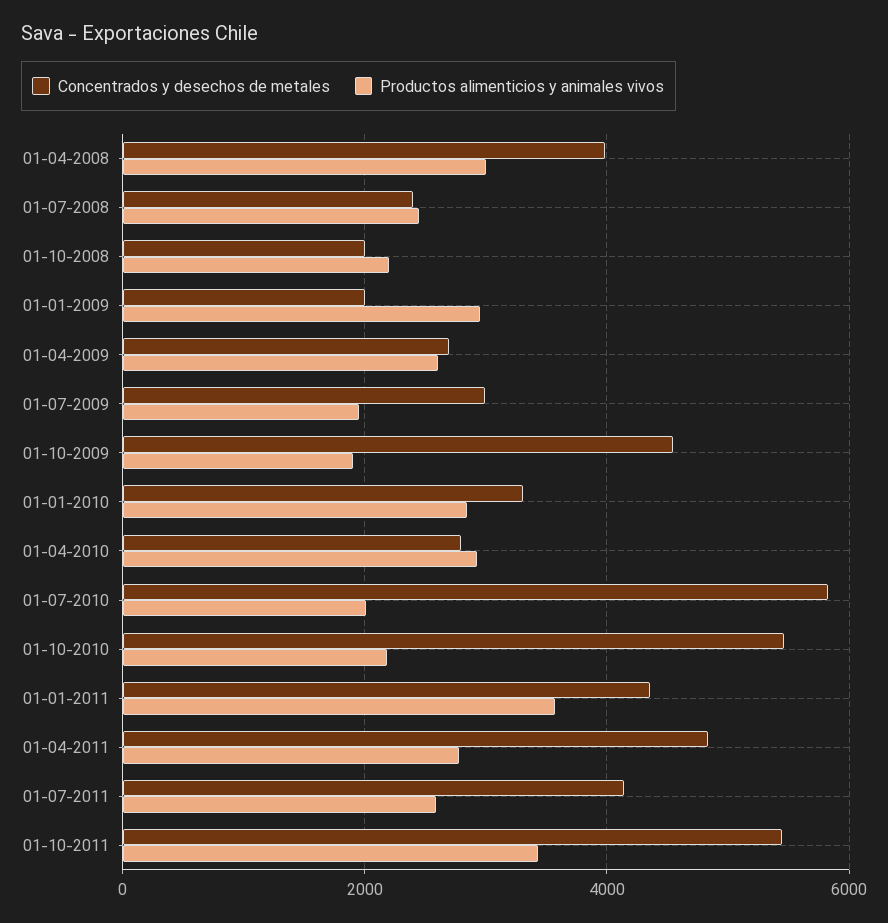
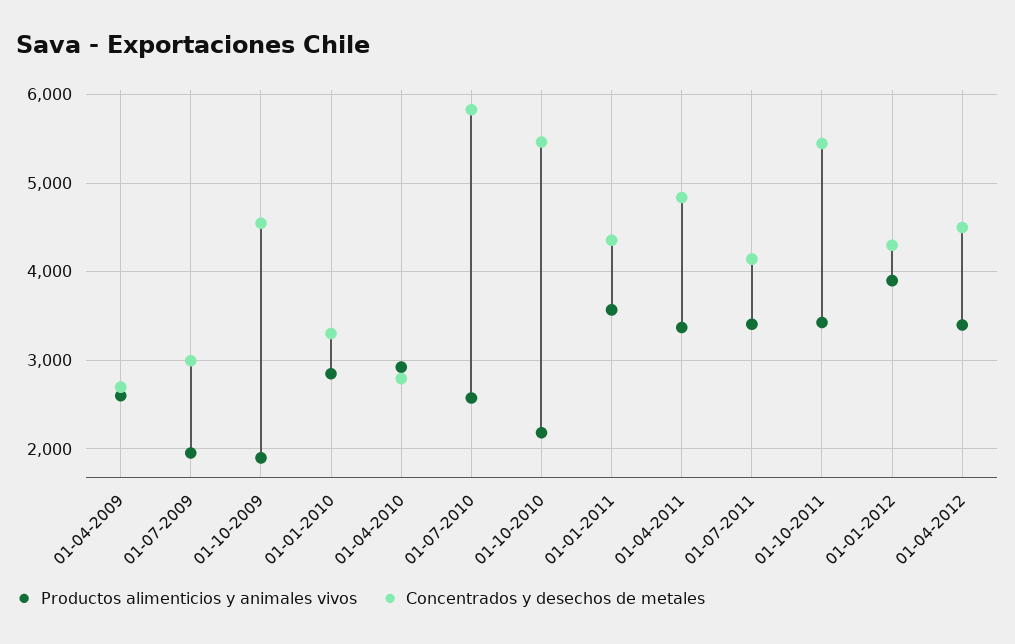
Concentrados y desechos de metales, 01-04-2008: 4000 -> none
Productos alimenticios y animales vivos, 01-04-2008: 3000 -> none
Concentrados y desechos de metales, 01-07-2008: 2400 -> none
Productos alimenticios y animales vivos, 01-07-2008: 2400 -> none
Concentrados y desechos de metales, 01-10-2008: 2000 -> none
Productos alimenticios y animales vivos, 01-10-2008: 2200 -> none
Concentrados y desechos de metales, 01-01-2009: 2000 -> none
Productos alimenticios y animales vivos, 01-01-2009: 3000 -> none
Productos alimenticios y animales vivos, 01-07-2010: 2000 -> 2600
Productos alimenticios y animales vivos, 01-04-2011: 2800 -> 3400
Productos alimenticios y animales vivos, 01-07-2011: 2600 -> 3400
Productos alimenticios y animales vivos, 01-01-2012: none -> 3900
Concentrados y desechos de metales, 01-01-2012: none -> 4300
Productos alimenticios y animales vivos, 01-04-2012: none -> 3400
Concentrados y desechos de metales, 01-04-2012: none -> 4500

